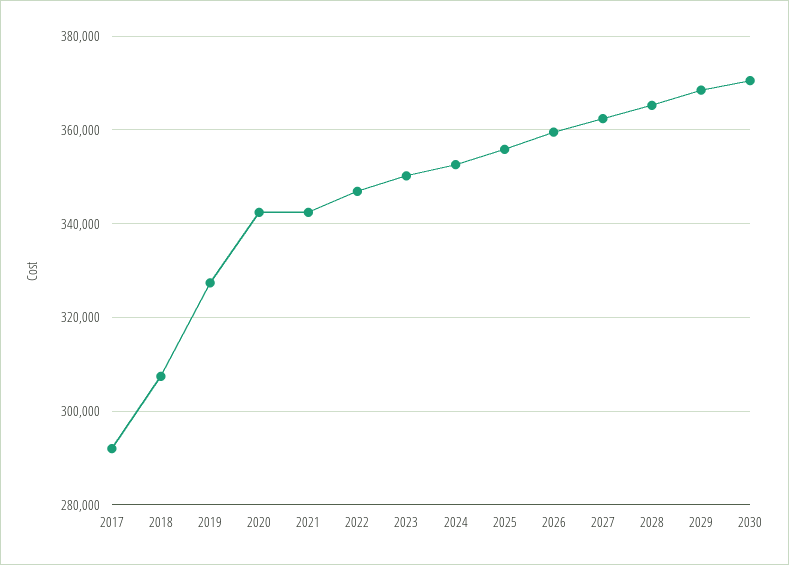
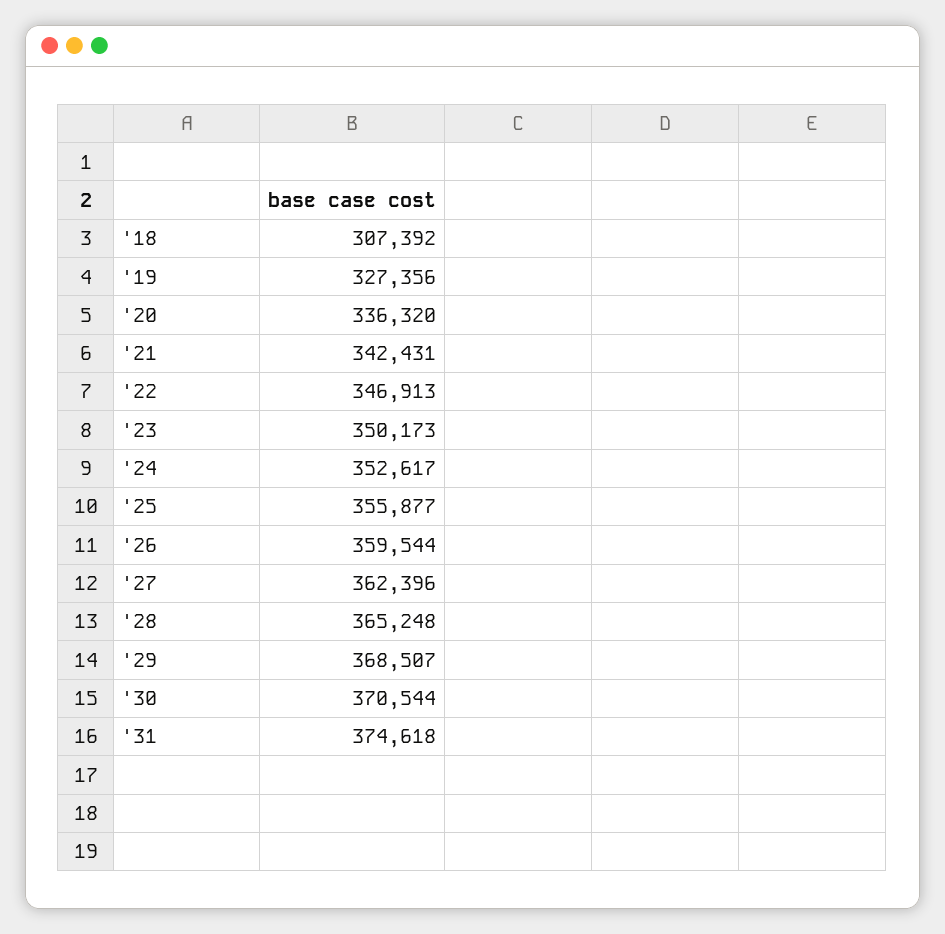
2017: 292000 -> none
2020: 342000 -> 336320
'31: none -> 374618

